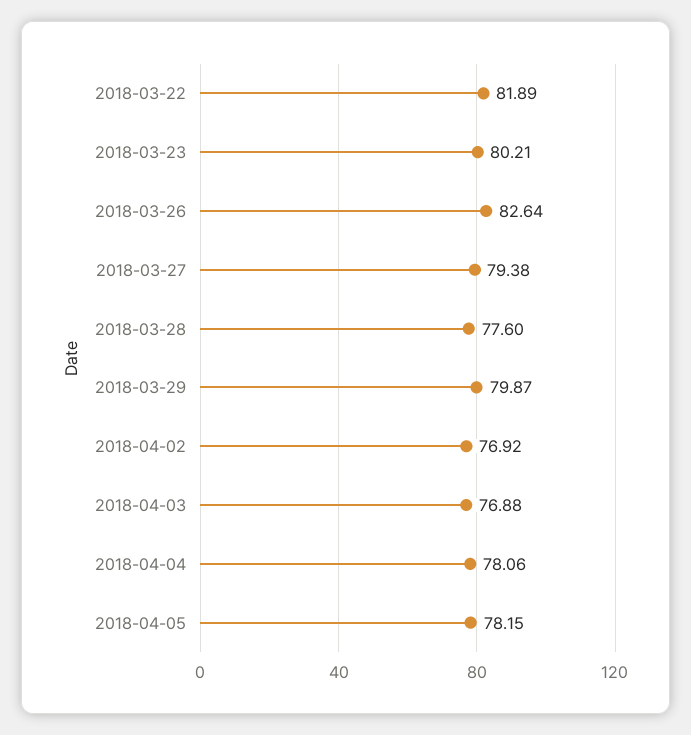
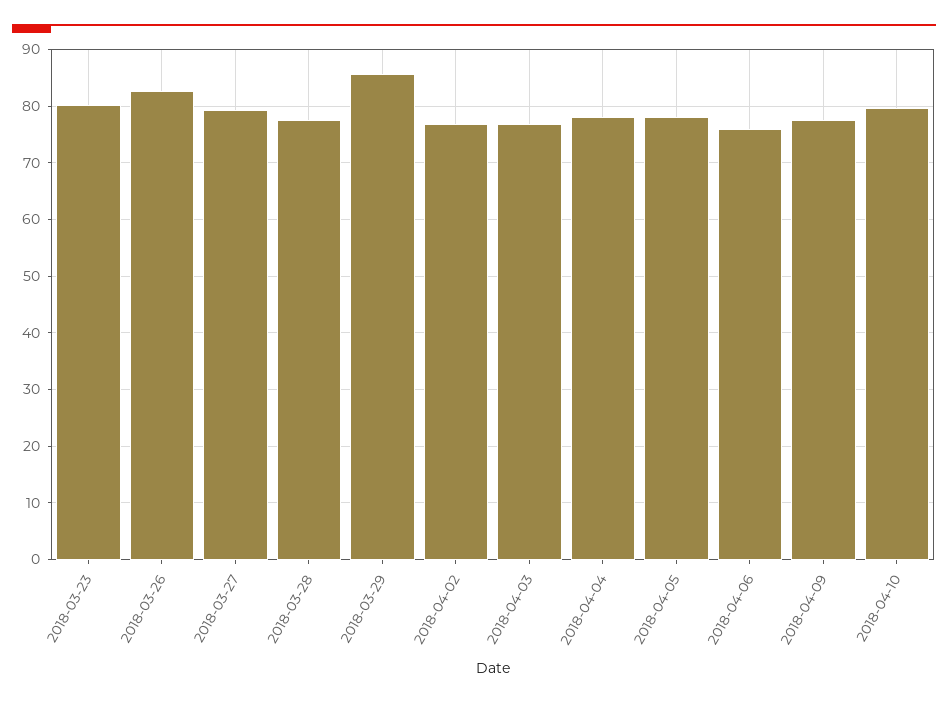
2018-03-22: 81.89 -> none
2018-03-29: 79.87 -> 86
2018-04-06: none -> 76
2018-04-09: none -> 78
2018-04-10: none -> 80

